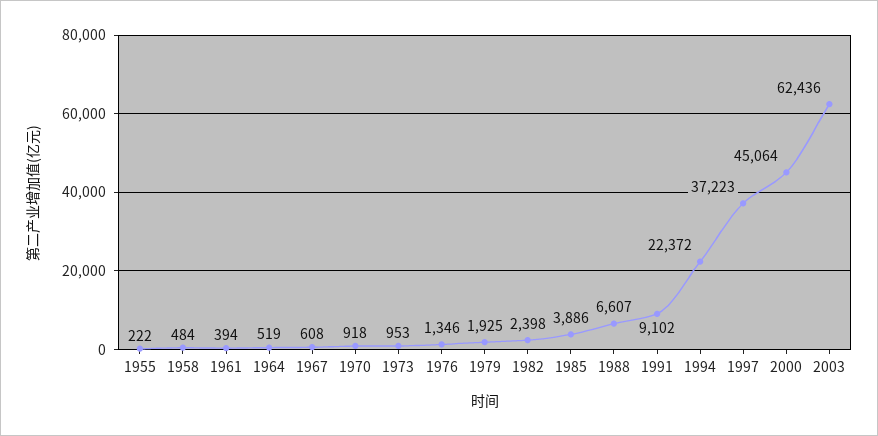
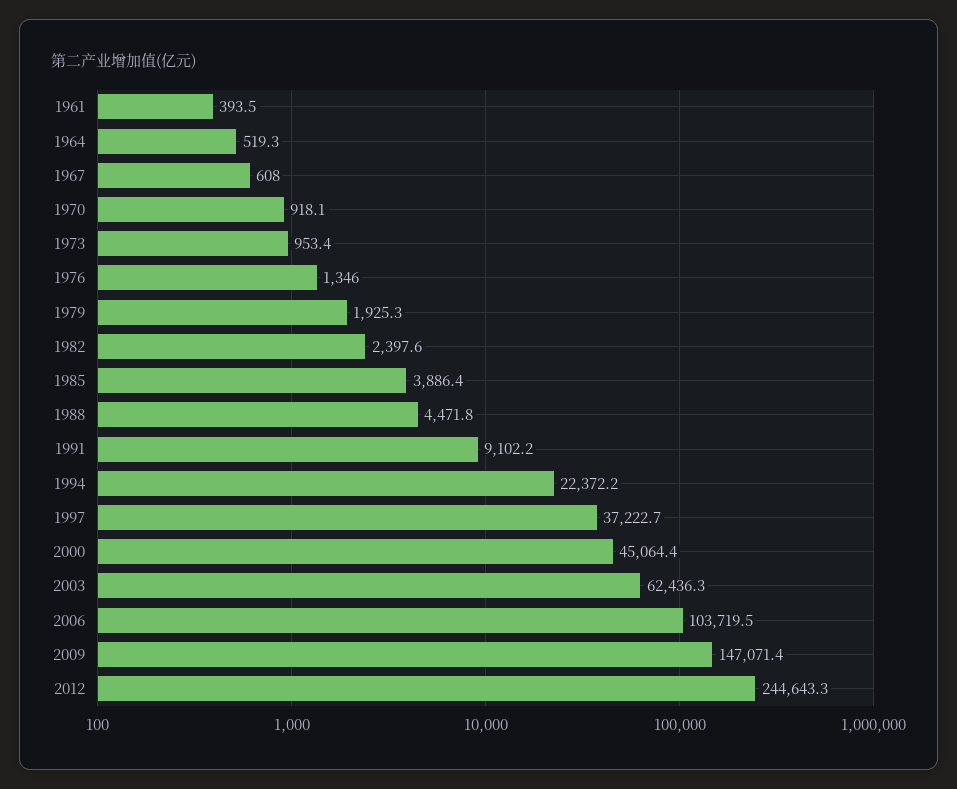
1955: 222 -> none
1958: 484 -> none
1988: 6607 -> 4471.8
2006: none -> 103719.5
2009: none -> 147071.4
2012: none -> 244643.3

